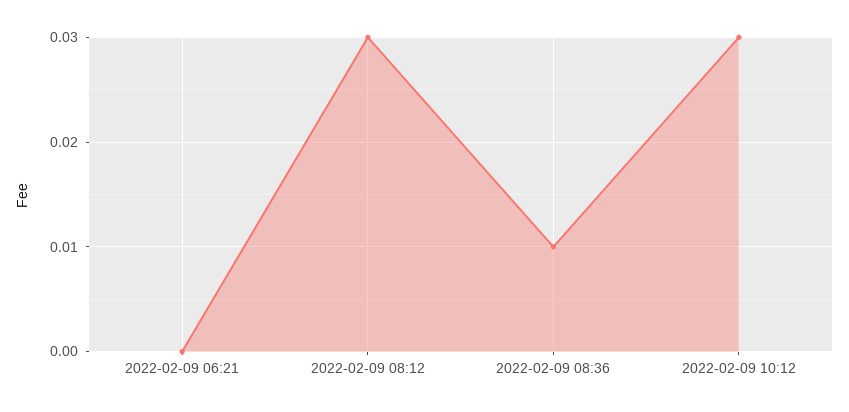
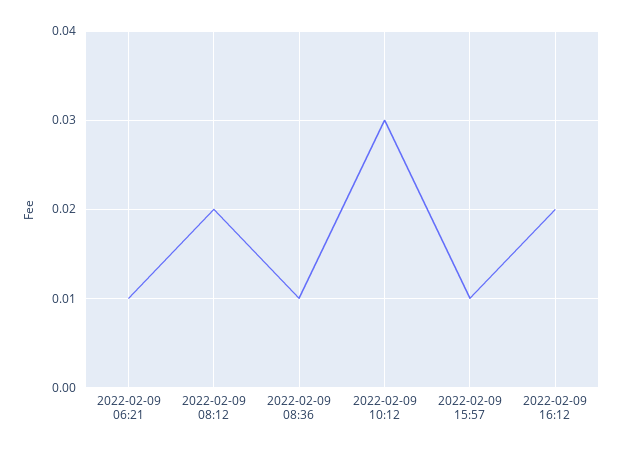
2022-02-09 06:21: 0 -> 0.01
2022-02-09 08:12: 0.03 -> 0.02
2022-02-09 15:57: none -> 0.01
2022-02-09 16:12: none -> 0.02

